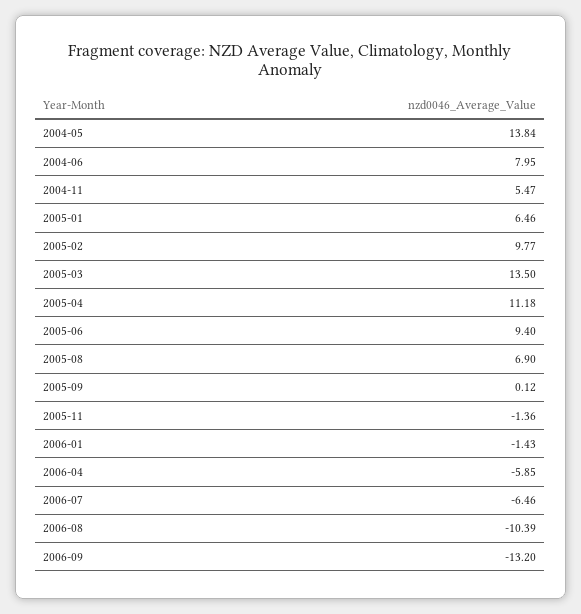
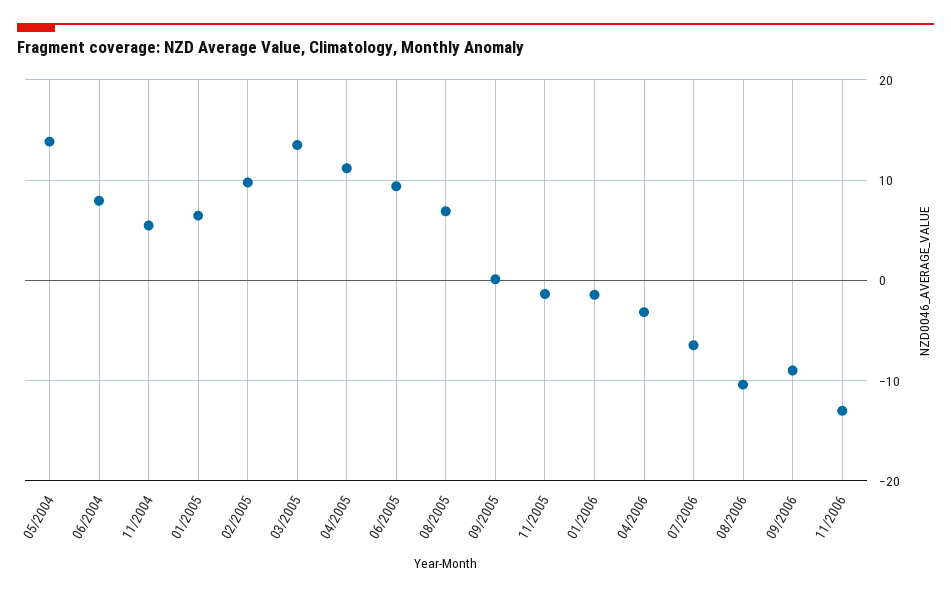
2006-04: -5.85 -> -3
2006-09: -13.2 -> -9
11/2006: none -> -13

